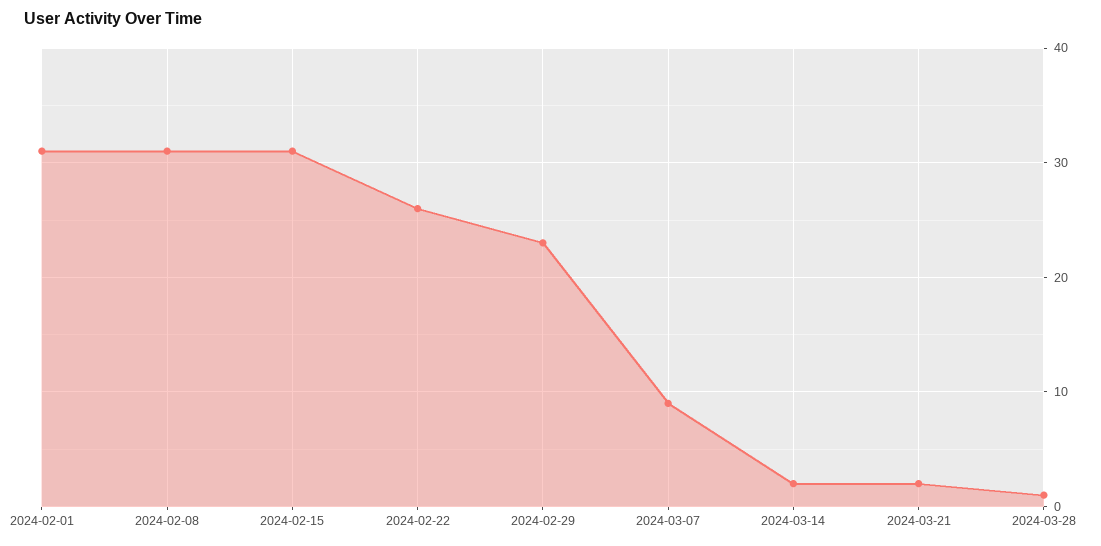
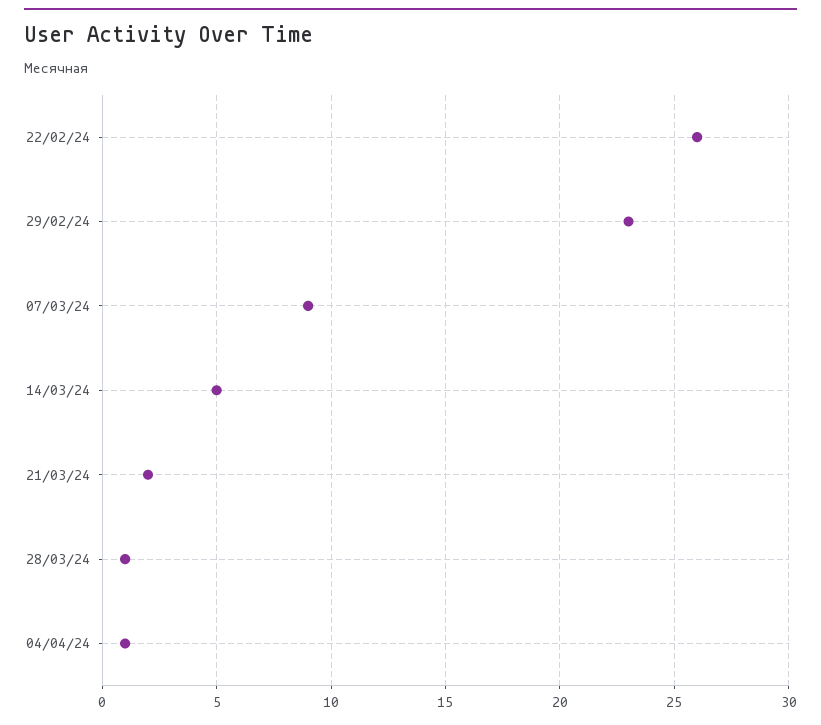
2024-02-01: 31 -> none
2024-02-08: 31 -> none
2024-02-15: 31 -> none
2024-03-14: 2 -> 5
04/04/24: none -> 1

